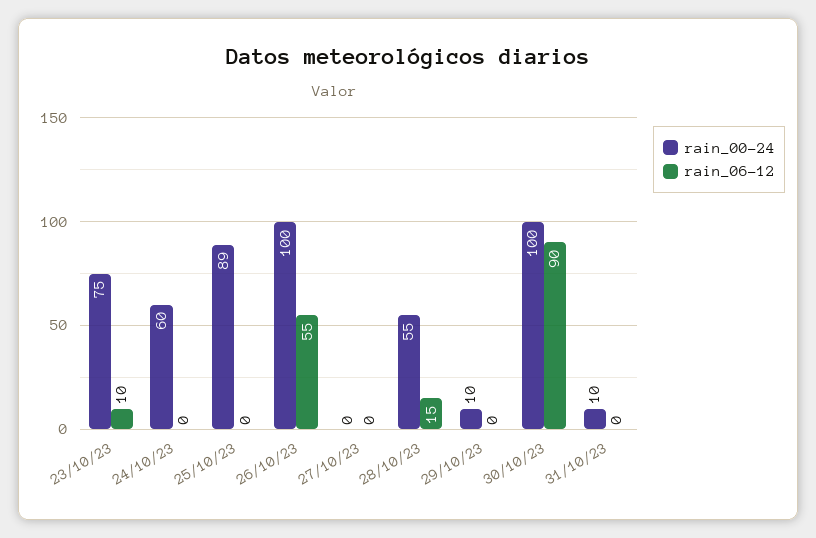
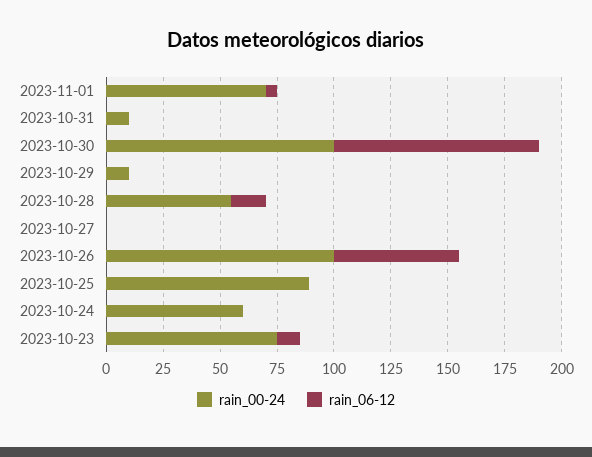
rain_00-24, 2023-11-01: none -> 70
rain_06-12, 2023-11-01: none -> 5

